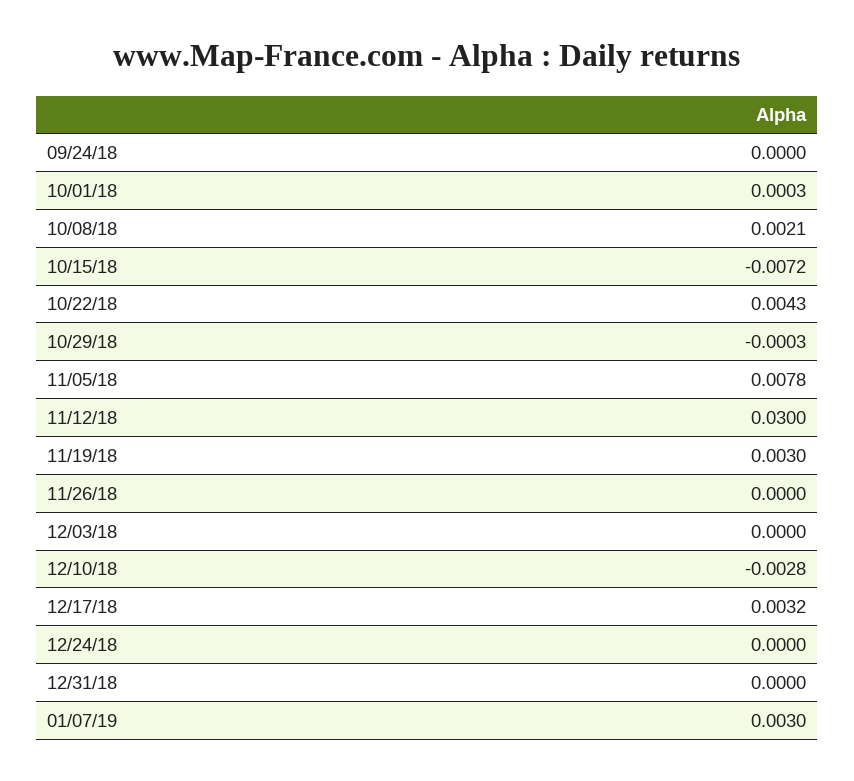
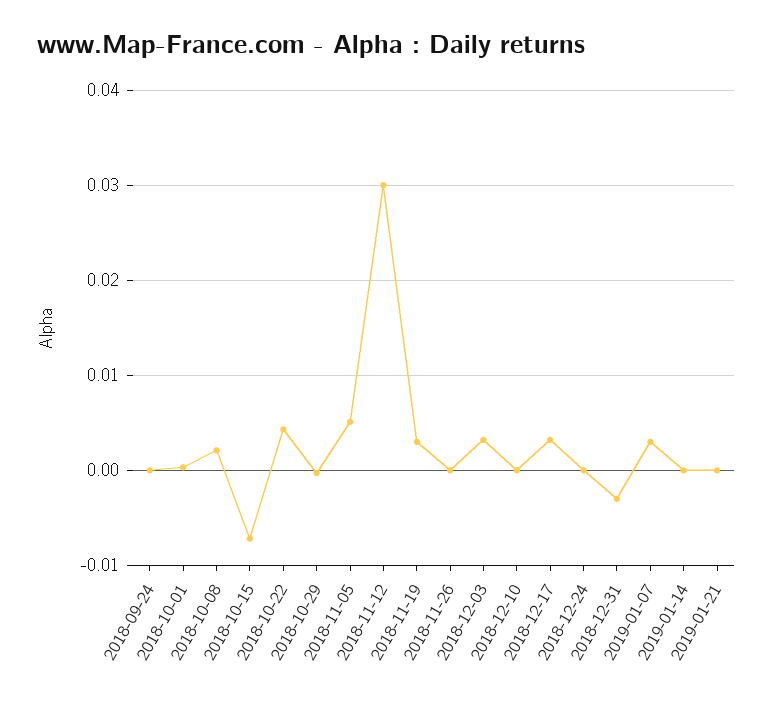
11/05/18: 0.0078 -> 0.005
12/03/18: 0 -> 0.003
12/10/18: -0.0028 -> 0
12/31/18: 0 -> -0.003
2019-01-14: none -> 0
2019-01-21: none -> 0

